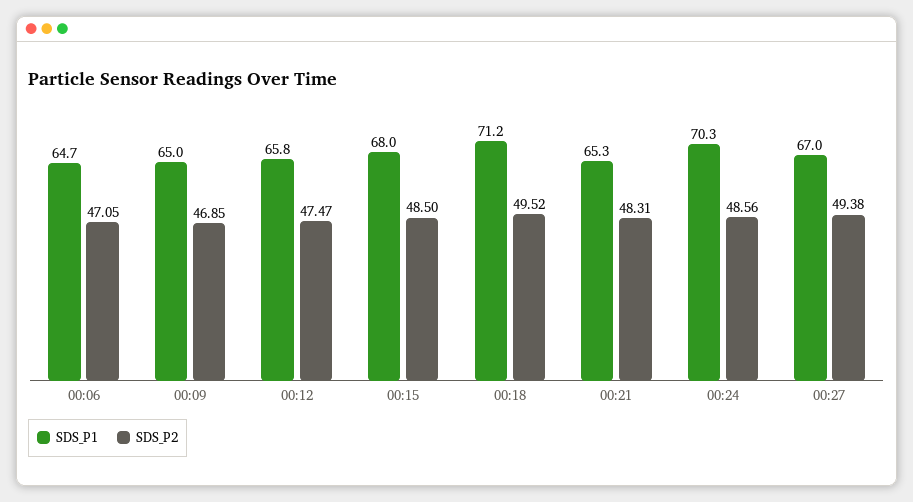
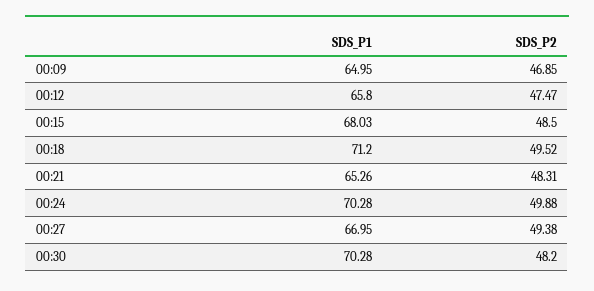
SDS_P1, 00:06: 64.7 -> none
SDS_P2, 00:06: 47.05 -> none
SDS_P2, 00:24: 48.56 -> 49.88
SDS_P1, 00:30: none -> 70.28
SDS_P2, 00:30: none -> 48.2

